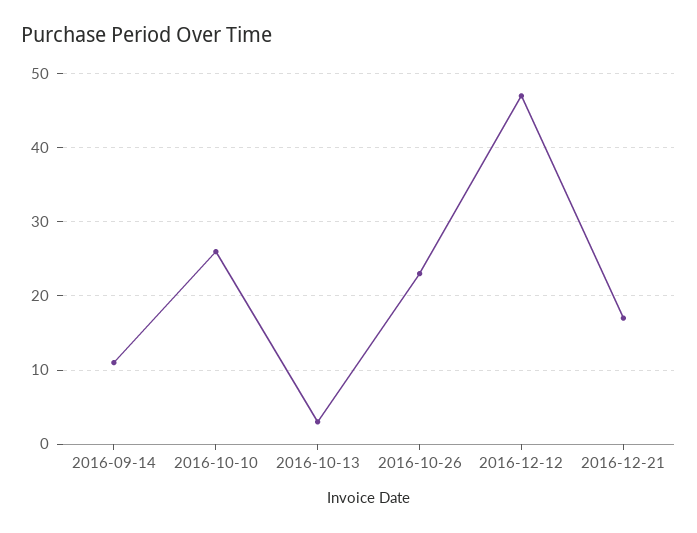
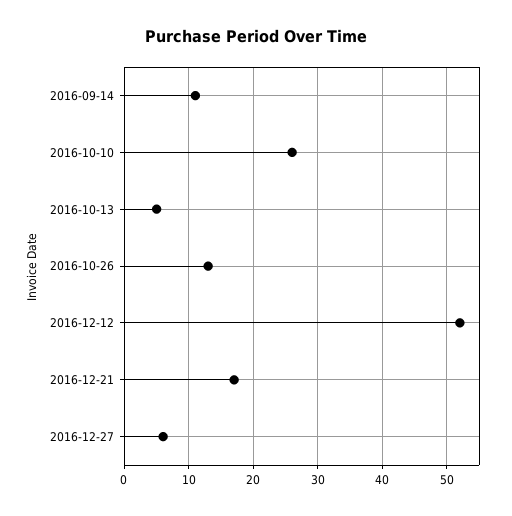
2016-10-13: 3 -> 5
2016-10-26: 23 -> 13
2016-12-12: 47 -> 52
2016-12-27: none -> 6

